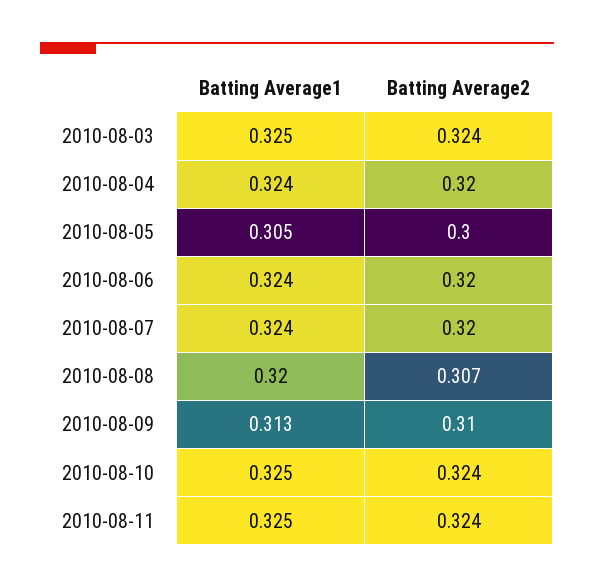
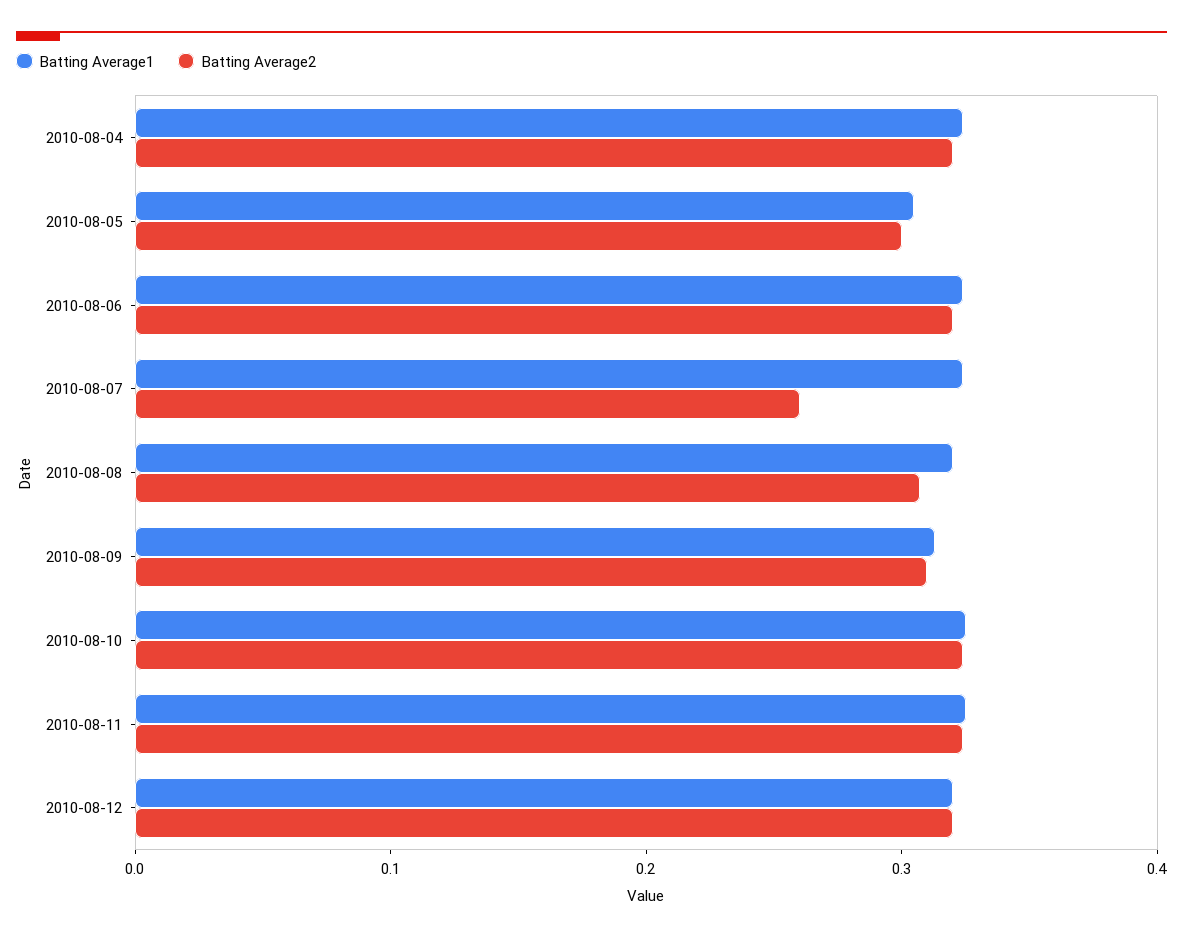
Batting Average1, 2010-08-03: 0.325 -> none
Batting Average2, 2010-08-03: 0.324 -> none
Batting Average2, 2010-08-07: 0.32 -> 0.26
Batting Average1, 2010-08-12: none -> 0.32
Batting Average2, 2010-08-12: none -> 0.32

